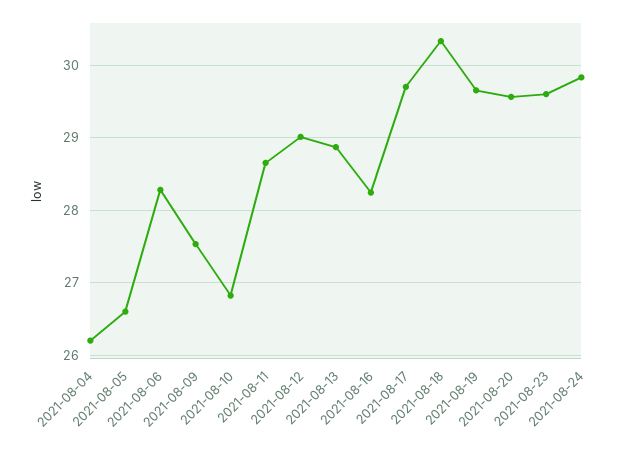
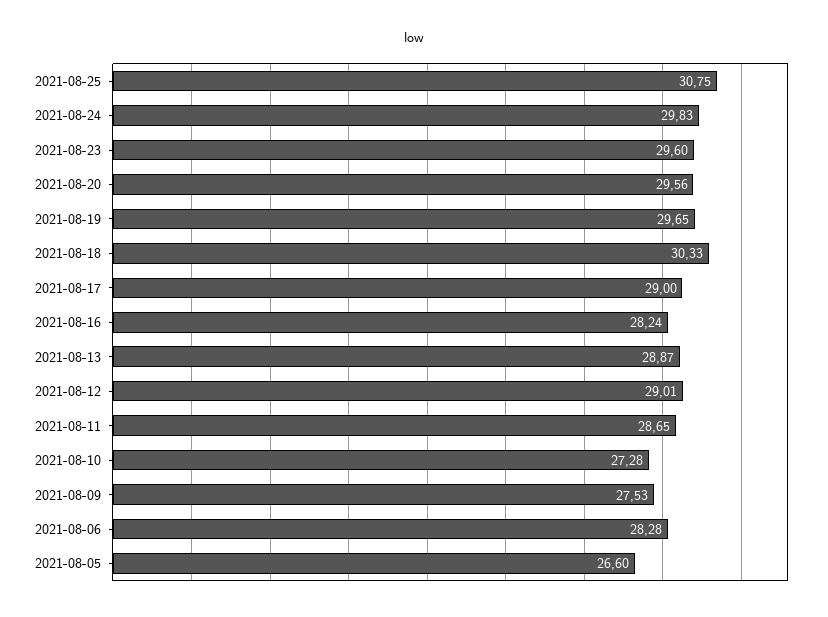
2021-08-04: 26.2 -> none
2021-08-10: 26.8 -> 27.28
2021-08-17: 29.7 -> 29
2021-08-25: none -> 30.75

